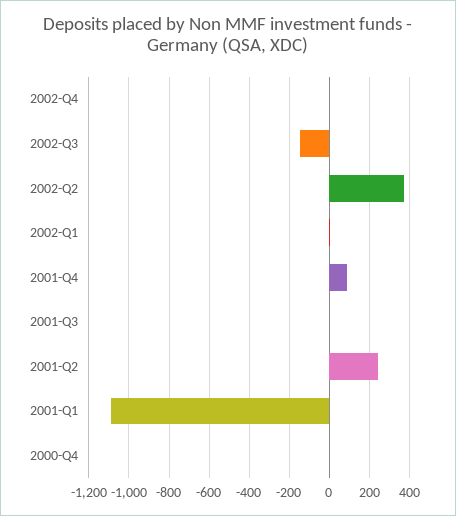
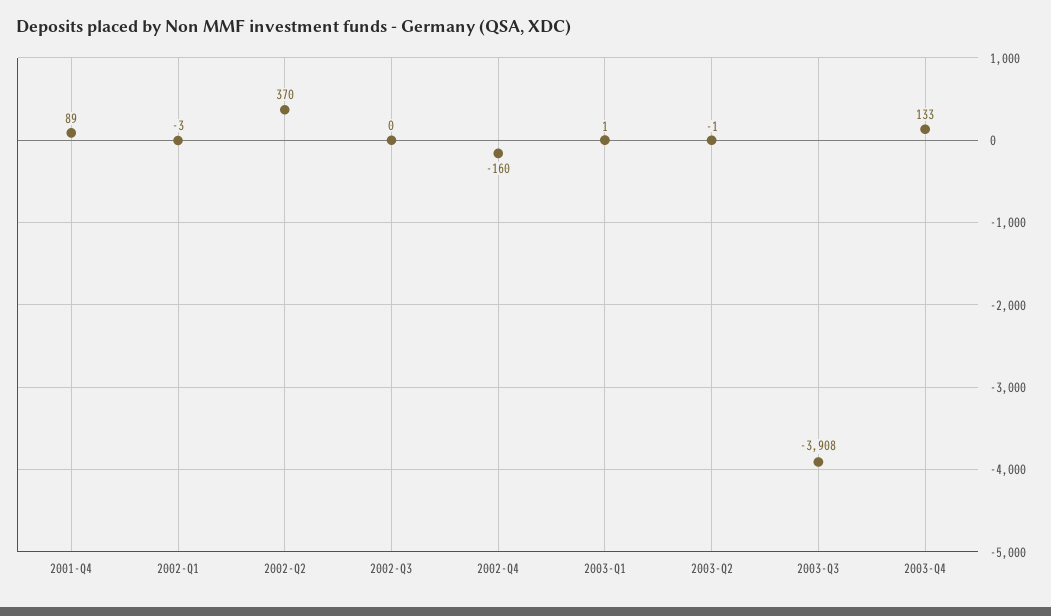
2002-Q4: 0 -> -160
2002-Q3: -150 -> 0
2001-Q3: 0 -> none
2001-Q2: 250 -> none
2001-Q1: -1100 -> none
2000-Q4: 0 -> none
2003-Q1: none -> 1
2003-Q2: none -> -1
2003-Q3: none -> -3908
2003-Q4: none -> 133

